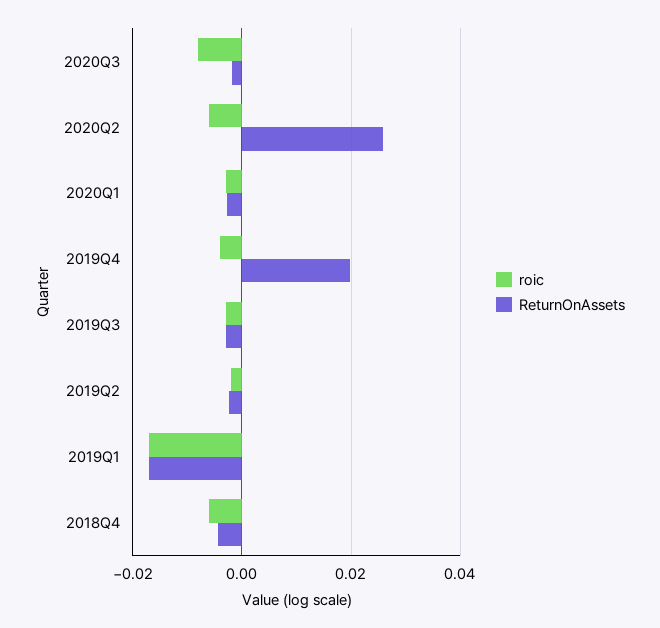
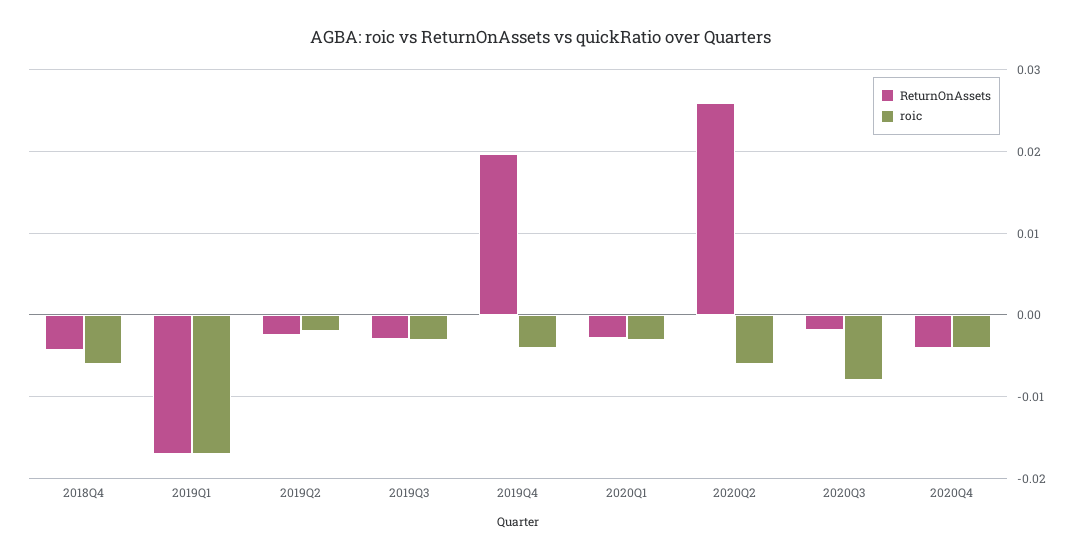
ReturnOnAssets, 2020Q4: none -> -0.004
roic, 2020Q4: none -> -0.004

